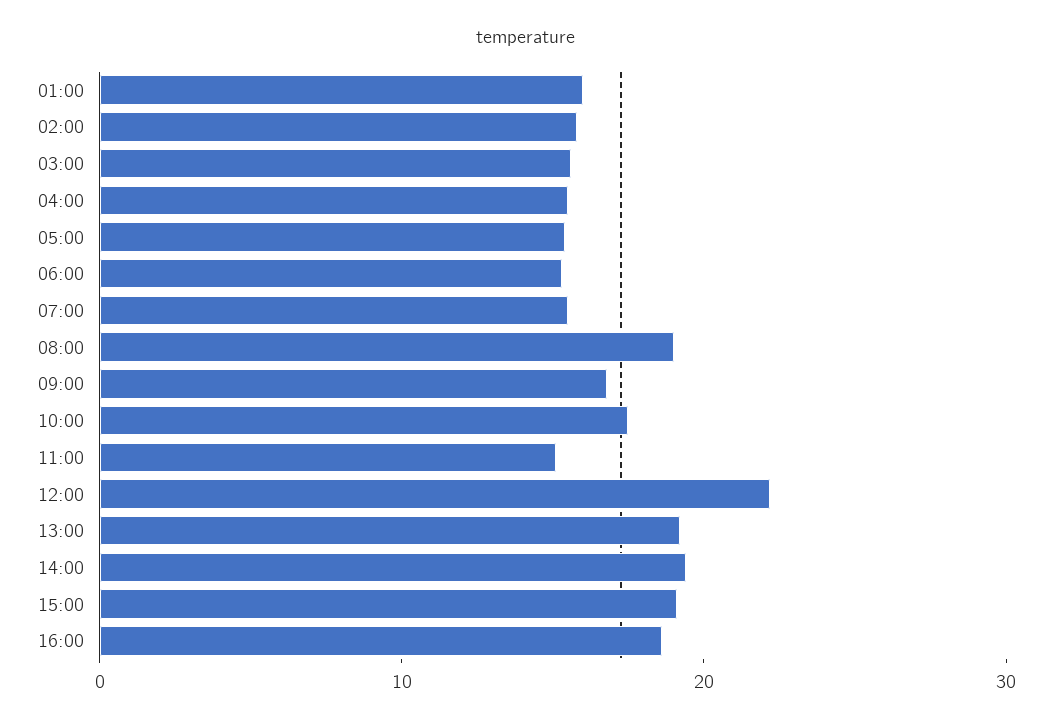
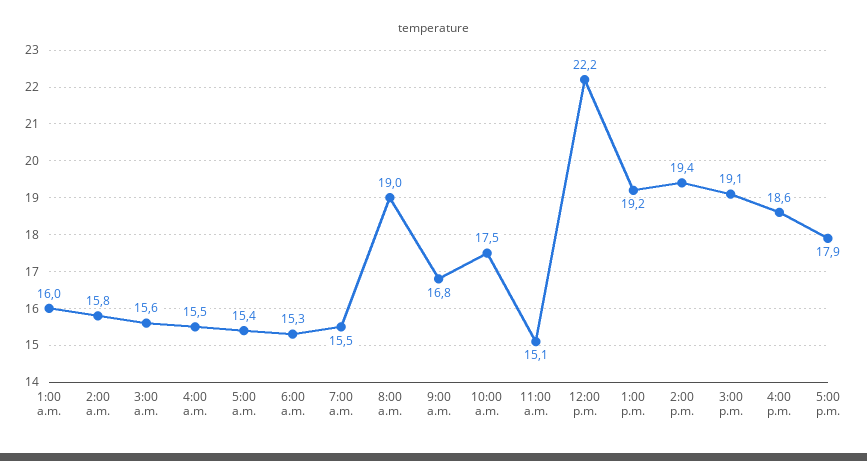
5:00 p.m.: none -> 17.9

